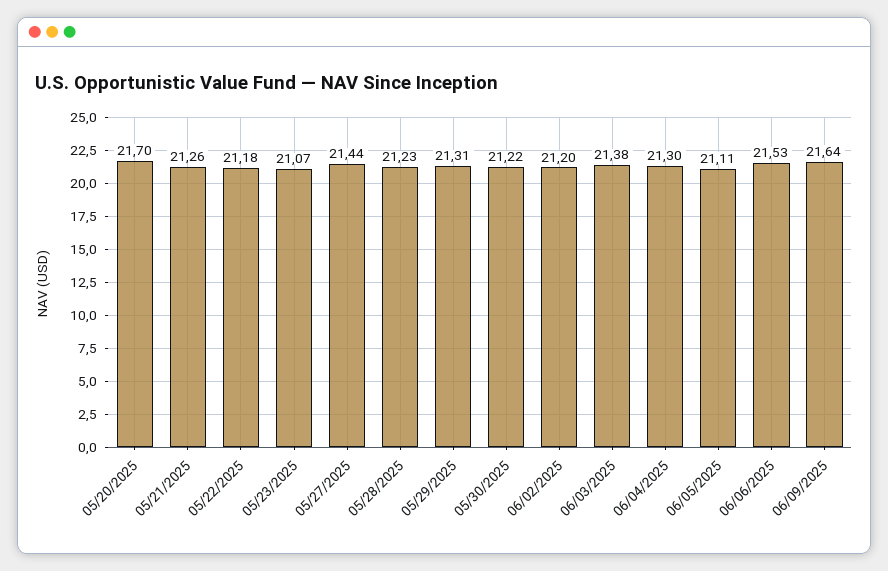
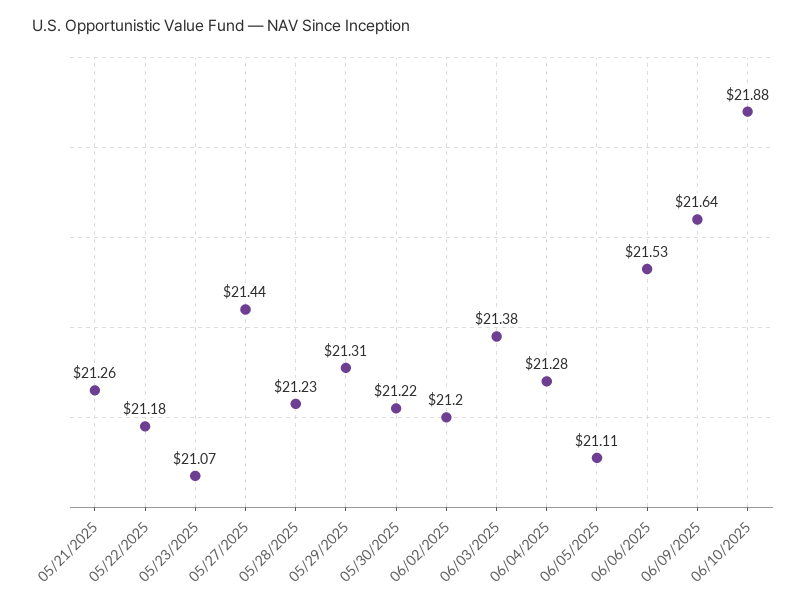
05/20/2025: 21.7 -> none
06/04/2025: 21.3 -> 21.28
06/10/2025: none -> 21.88

